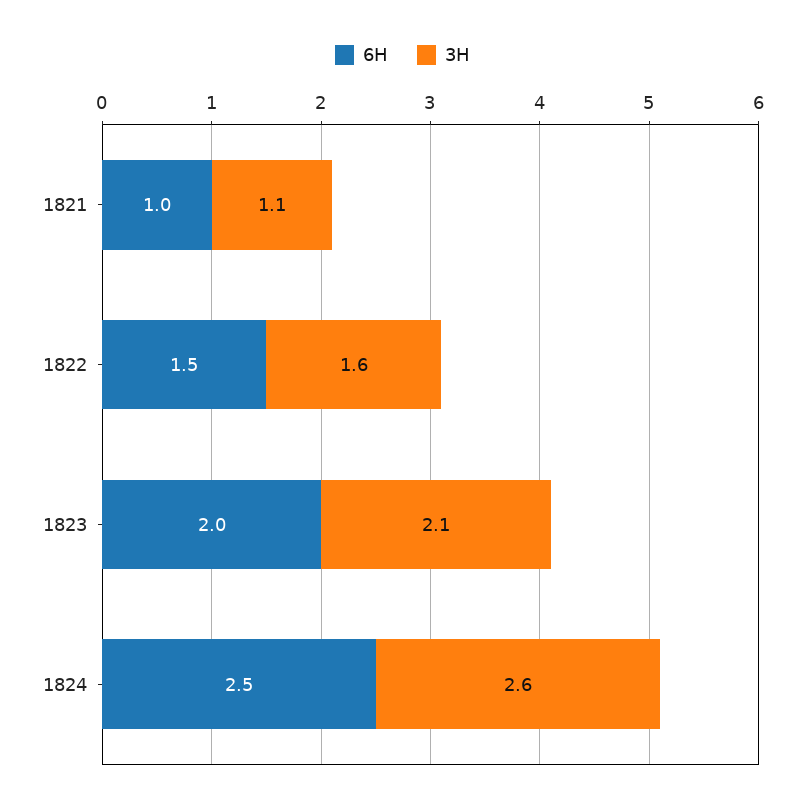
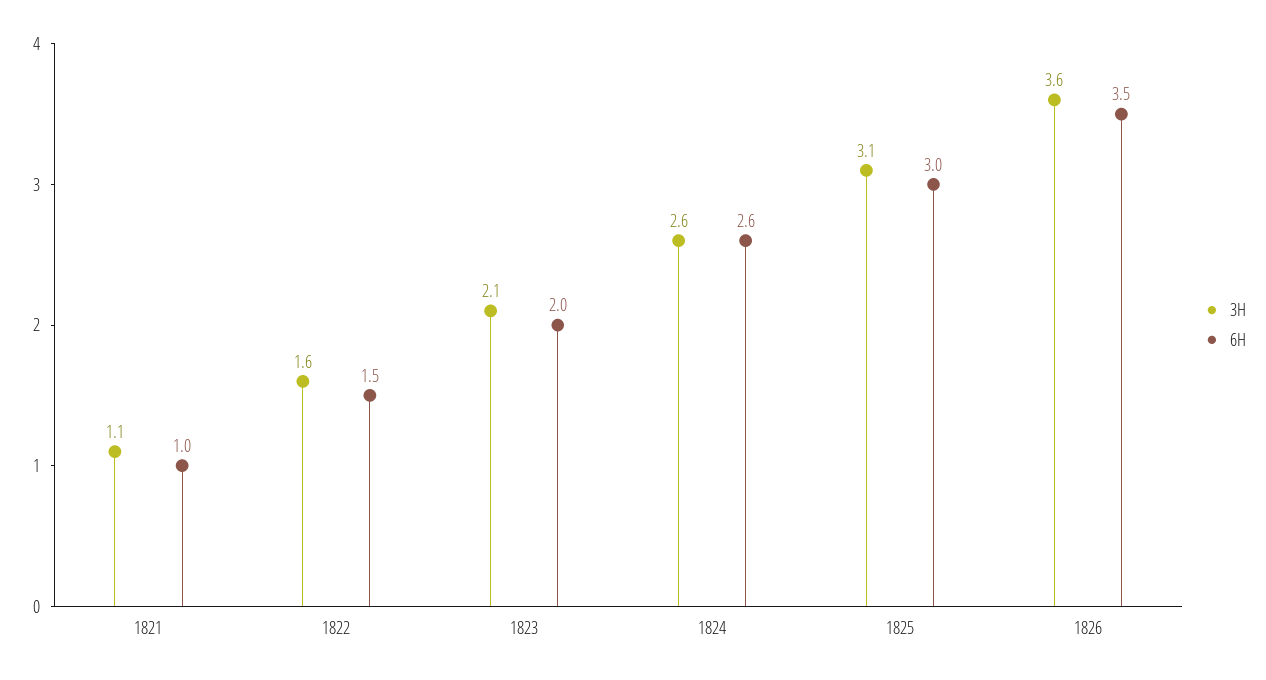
6H, 1824: 2.5 -> 2.6
3H, 1825: none -> 3.1
6H, 1825: none -> 3
3H, 1826: none -> 3.6
6H, 1826: none -> 3.5

